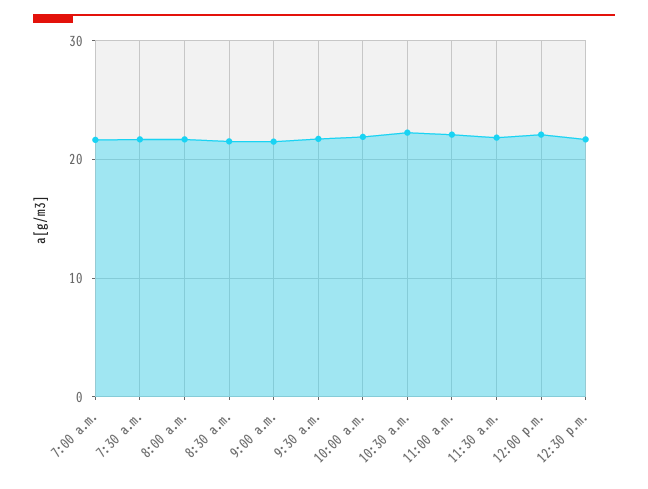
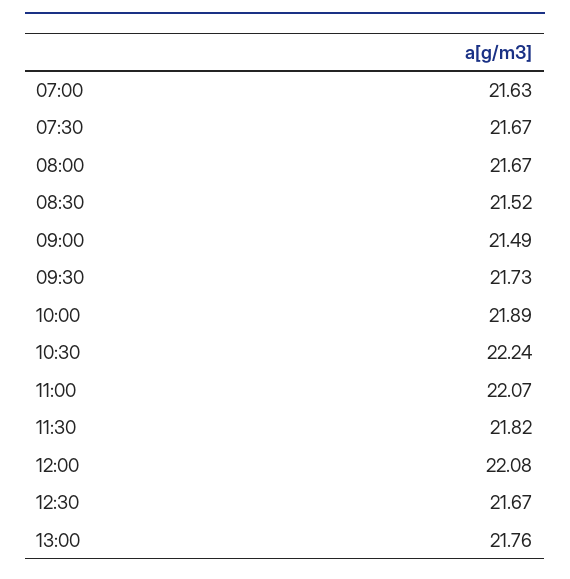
13:00: none -> 21.76

